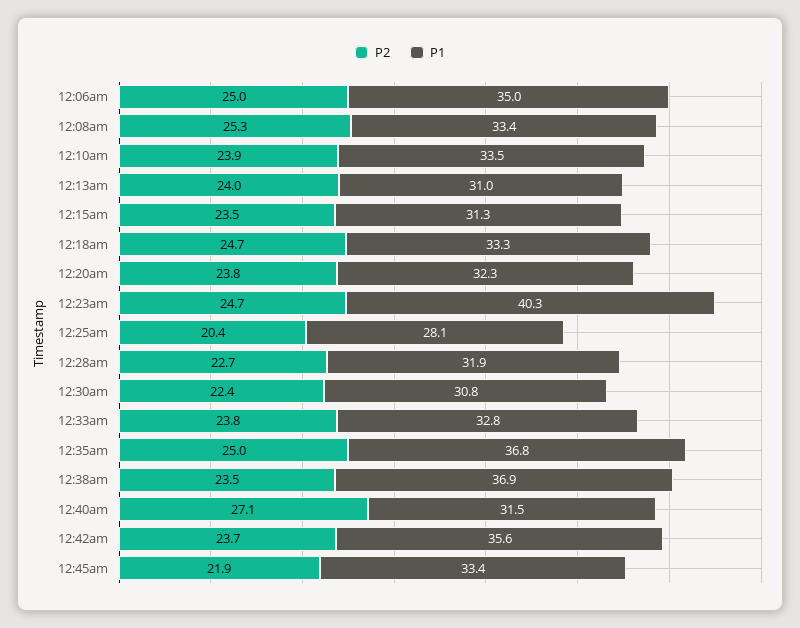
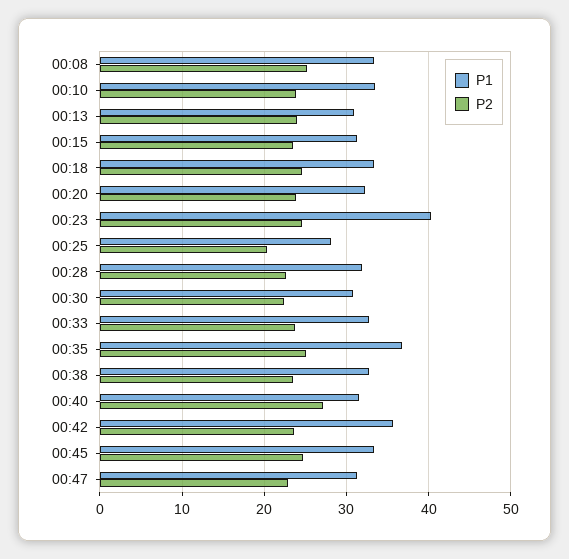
P2, 12:06am: 25 -> none
P1, 12:06am: 35 -> none
P1, 12:38am: 36.9 -> 33
P2, 12:45am: 21.9 -> 25
P1, 00:47: none -> 31
P2, 00:47: none -> 23

